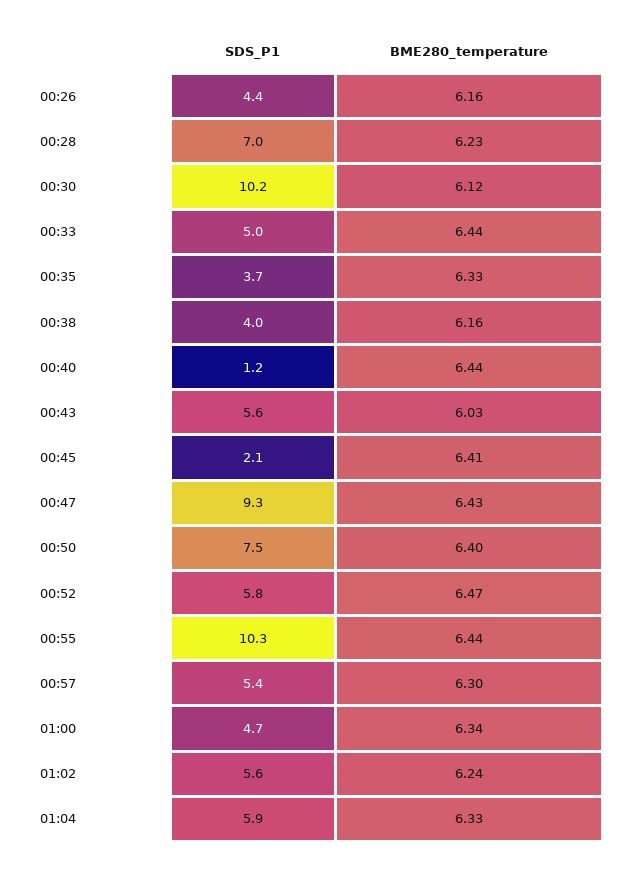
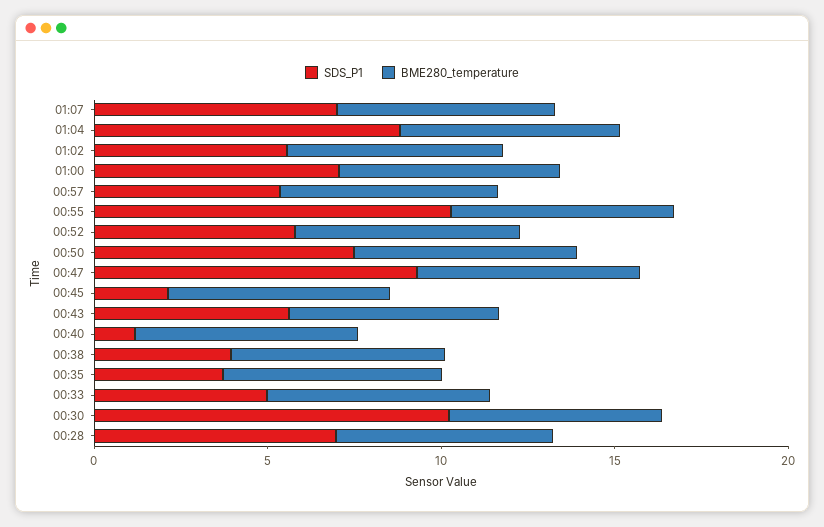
SDS_P1, 00:26: 4.4 -> none
BME280_temperature, 00:26: 6.16 -> none
SDS_P1, 01:00: 4.7 -> 7
SDS_P1, 01:04: 5.9 -> 9
SDS_P1, 01:07: none -> 7
BME280_temperature, 01:07: none -> 6

